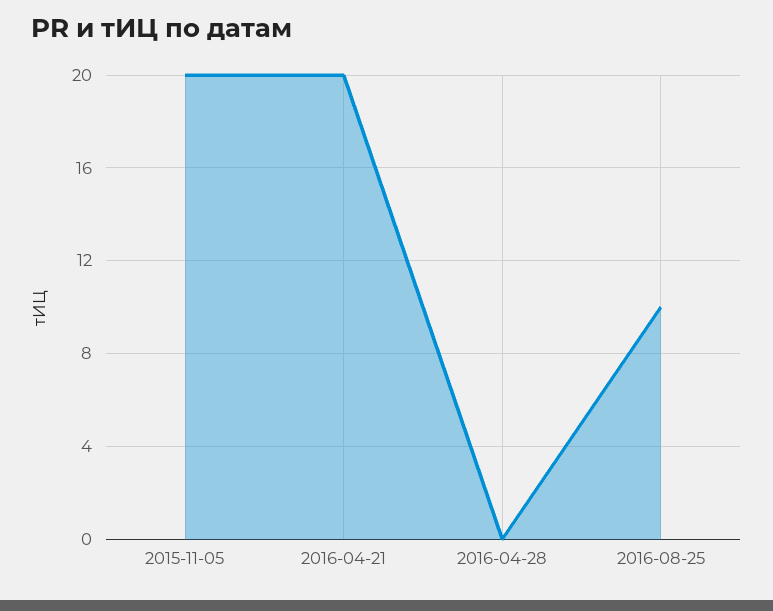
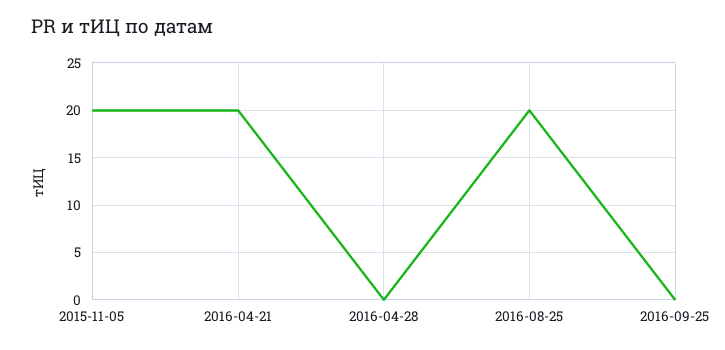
2016-08-25: 10 -> 20
2016-09-25: none -> 0

